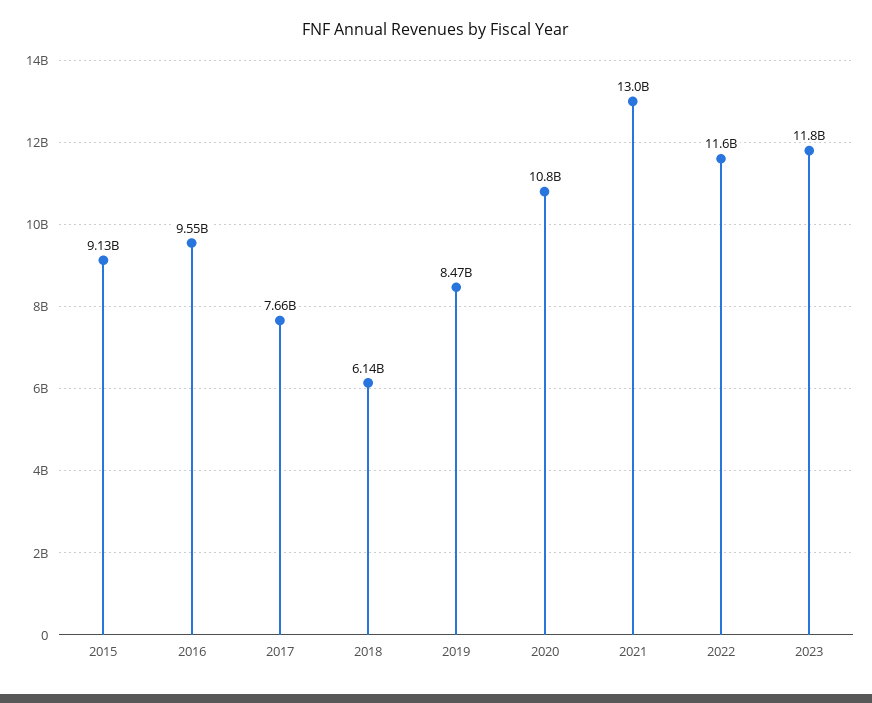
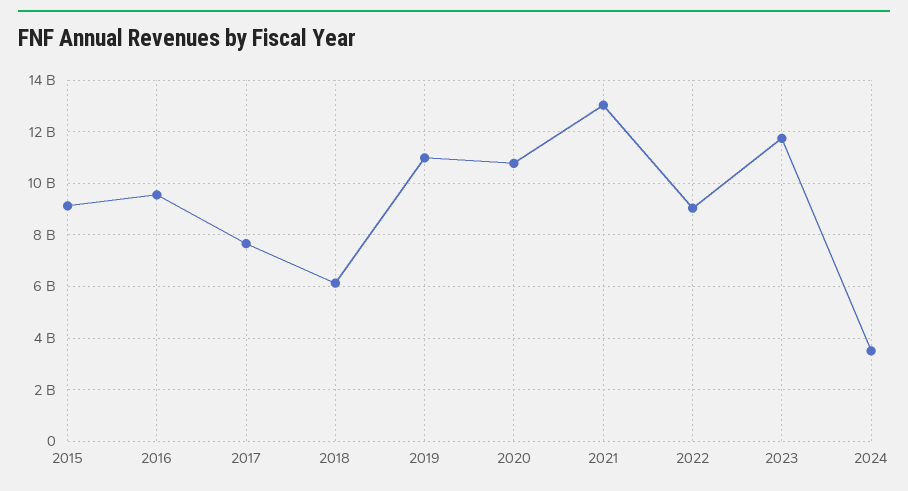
2019: 8470000000 -> 11000000000
2022: 11600000000 -> 9000000000
2024: none -> 3500000000

